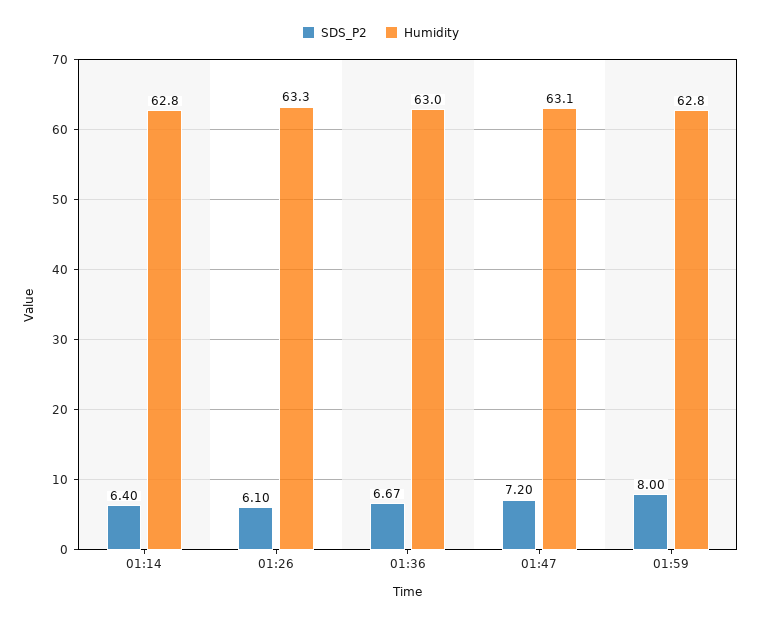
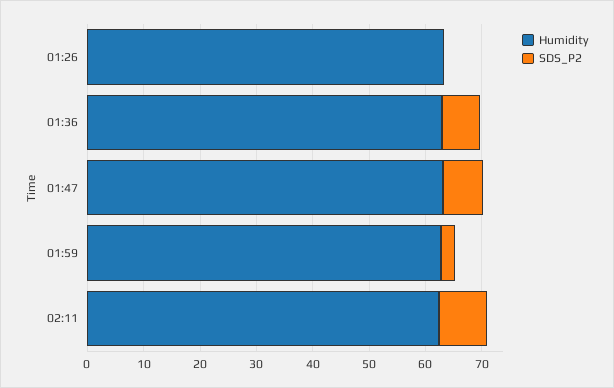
SDS_P2, 01:14: 6.4 -> none
Humidity, 01:14: 62.8 -> none
SDS_P2, 01:26: 6.1 -> 0
SDS_P2, 01:59: 8 -> 2
Humidity, 02:11: none -> 62
SDS_P2, 02:11: none -> 8

